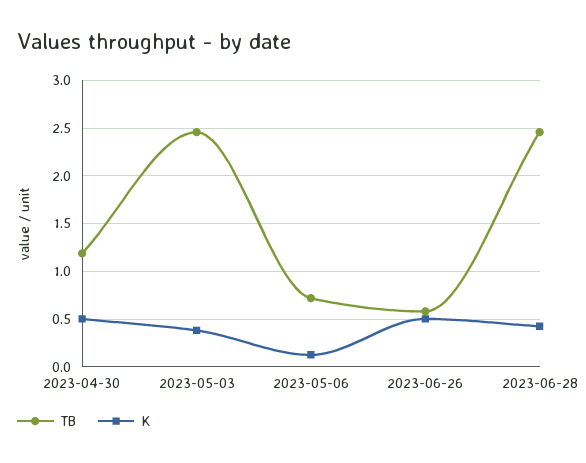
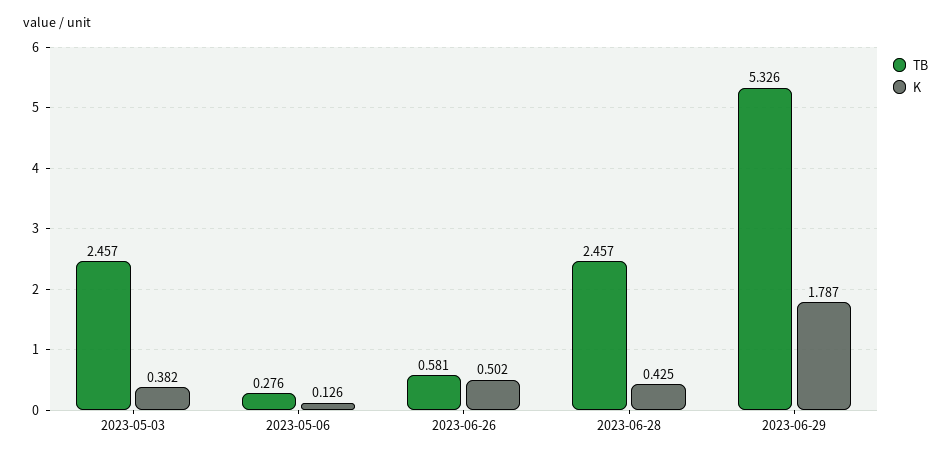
TB, 2023-04-30: 1.2 -> none
K, 2023-04-30: 0.5 -> none
TB, 2023-05-06: 0.7 -> 0.276
TB, 2023-06-29: none -> 5.326
K, 2023-06-29: none -> 1.787

